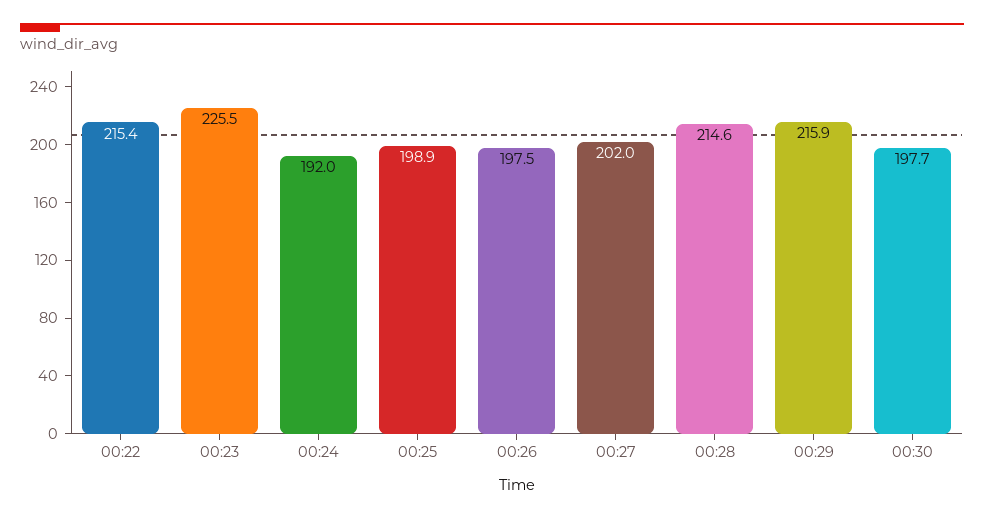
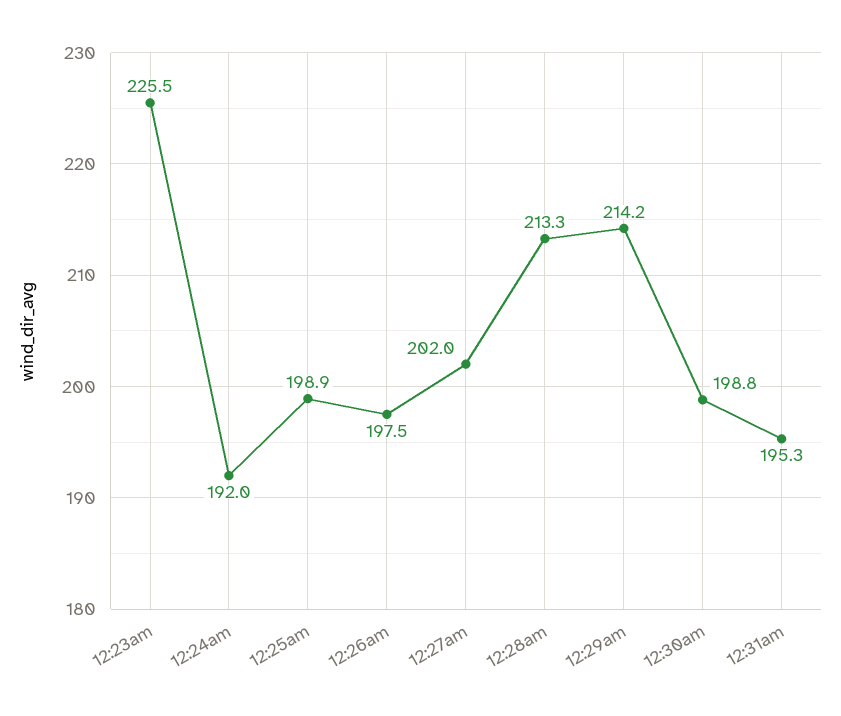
00:22: 215.4 -> none
00:28: 214.6 -> 213.3
00:29: 215.9 -> 214.2
00:30: 197.7 -> 198.8
12:31am: none -> 195.3

